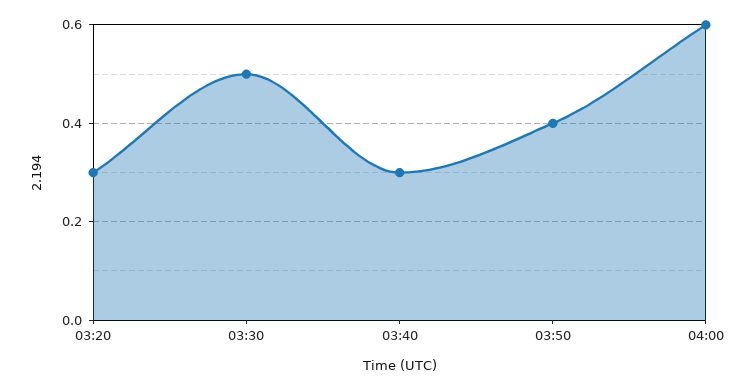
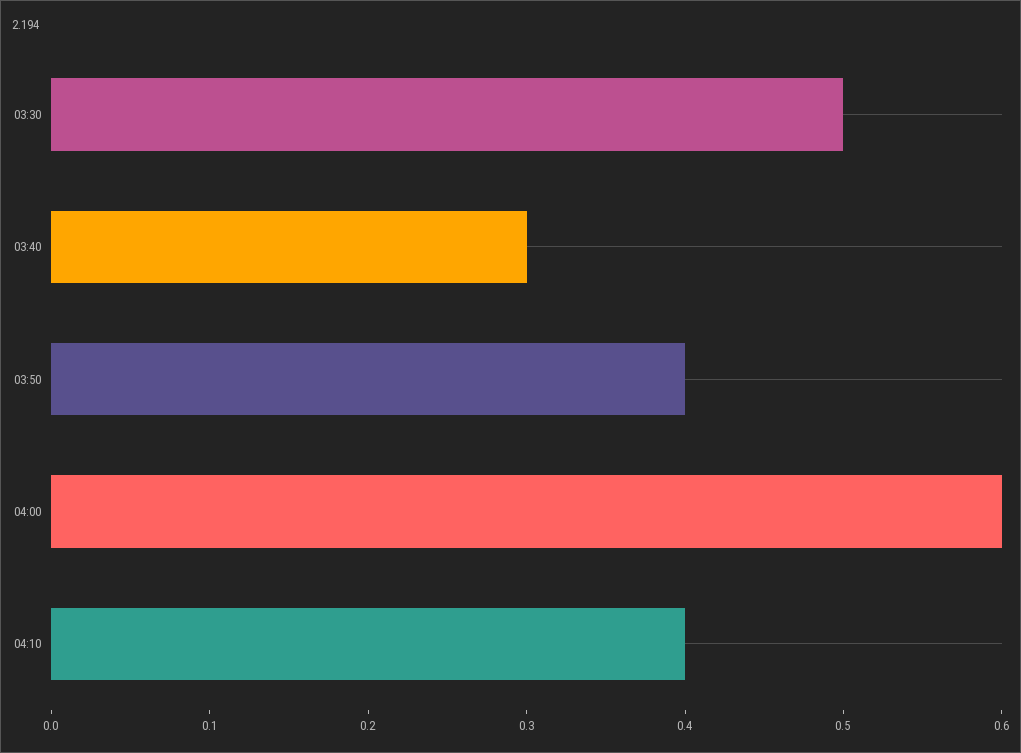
03:20: 0.3 -> none
04:10: none -> 0.4

